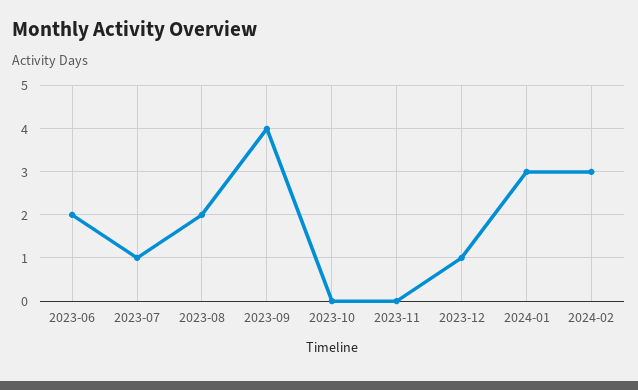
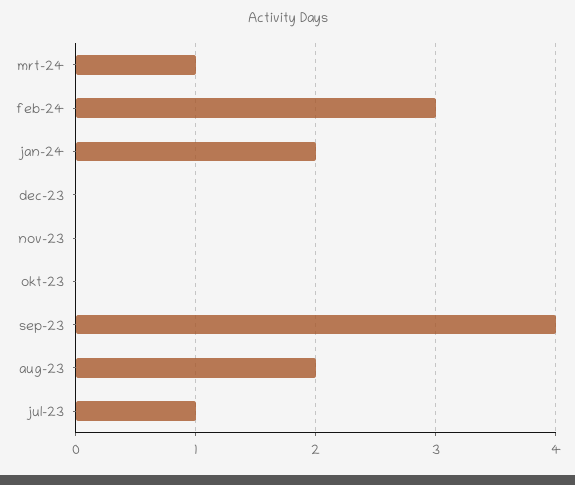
2023-06: 2 -> none
2023-12: 1 -> 0
2024-01: 3 -> 2
mrt-24: none -> 1

